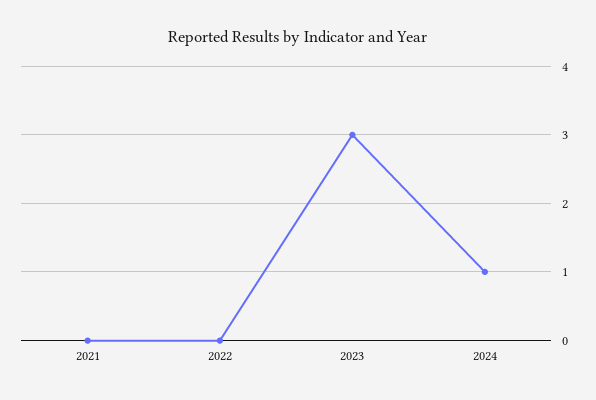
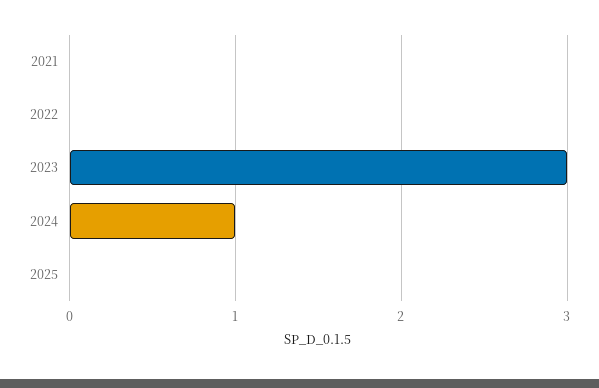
2025: none -> 0

